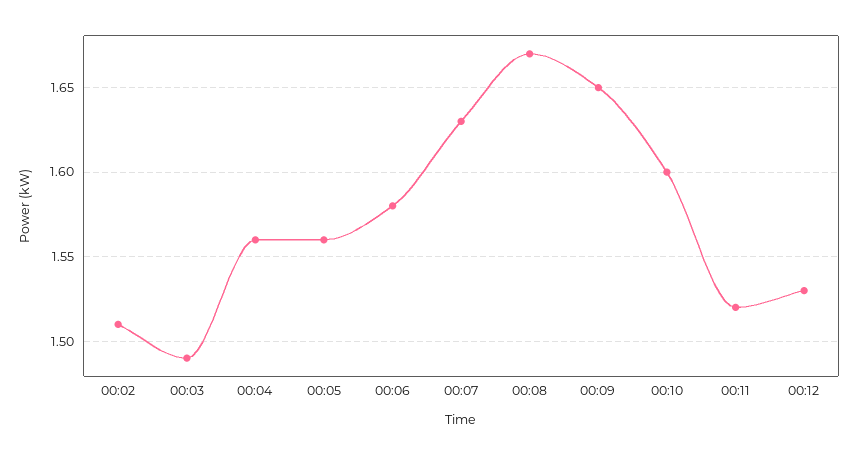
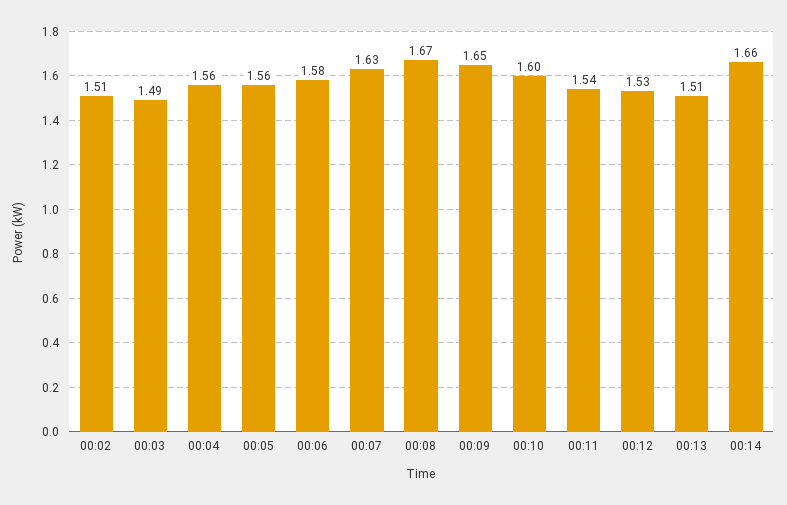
00:11: 1.52 -> 1.54
00:13: none -> 1.51
00:14: none -> 1.66

